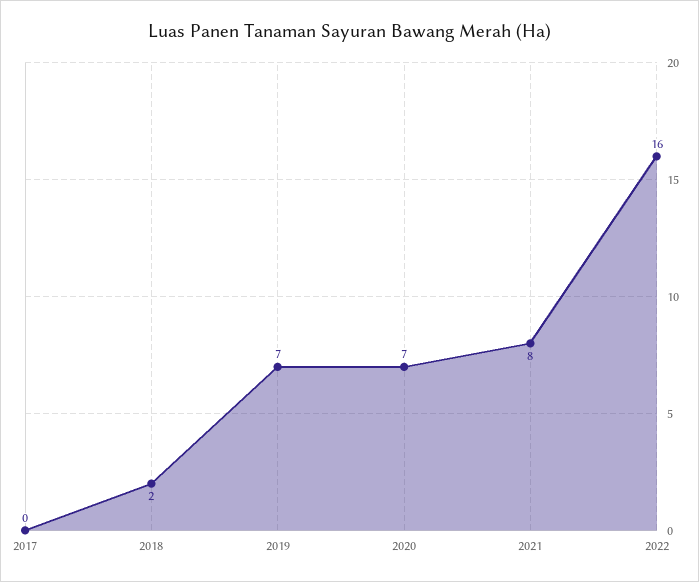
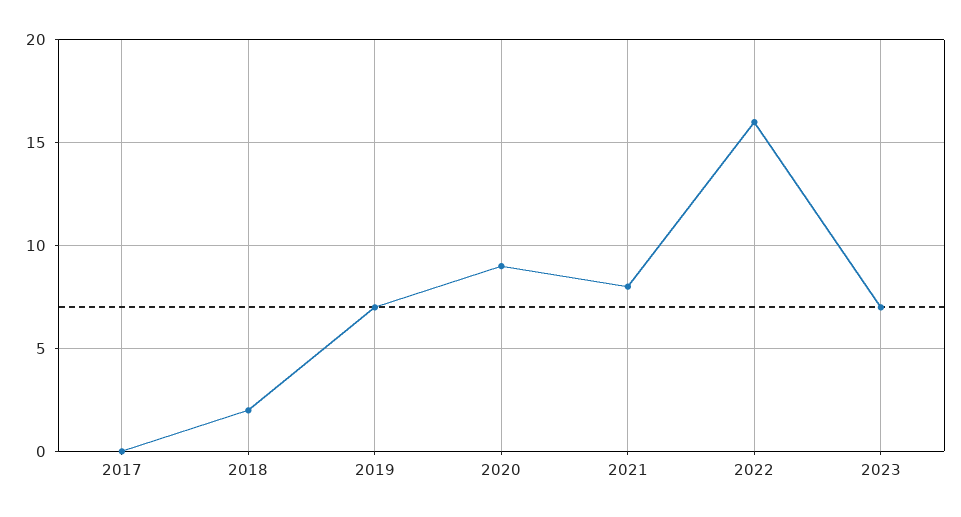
2020: 7 -> 9
2023: none -> 7

